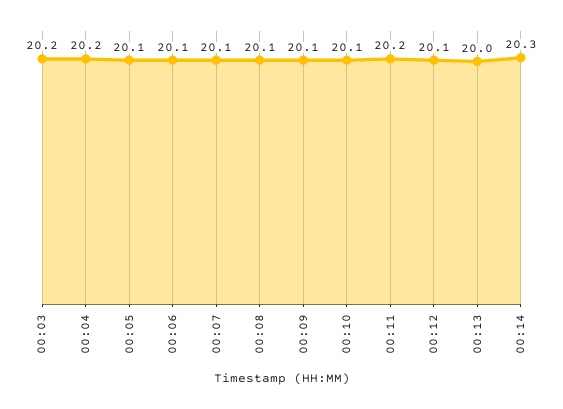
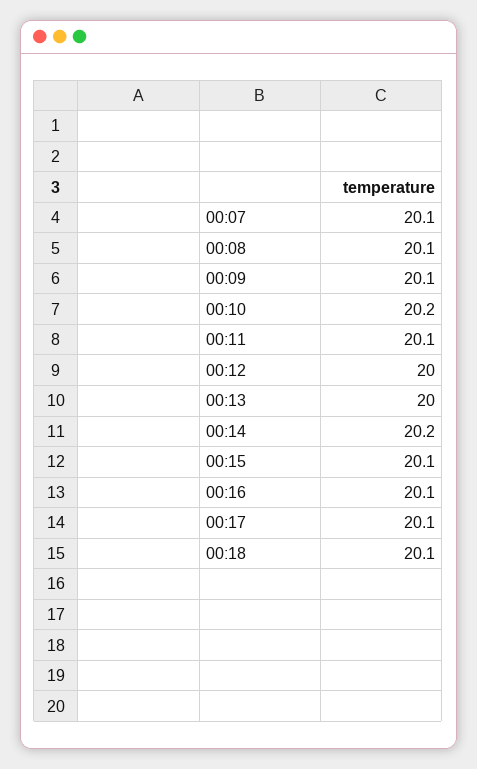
00:03: 20.2 -> none
00:04: 20.2 -> none
00:05: 20.1 -> none
00:06: 20.1 -> none
00:10: 20.1 -> 20.2
00:11: 20.2 -> 20.1
00:12: 20.1 -> 20
00:14: 20.3 -> 20.2
00:15: none -> 20.1
00:16: none -> 20.1
00:17: none -> 20.1
00:18: none -> 20.1

